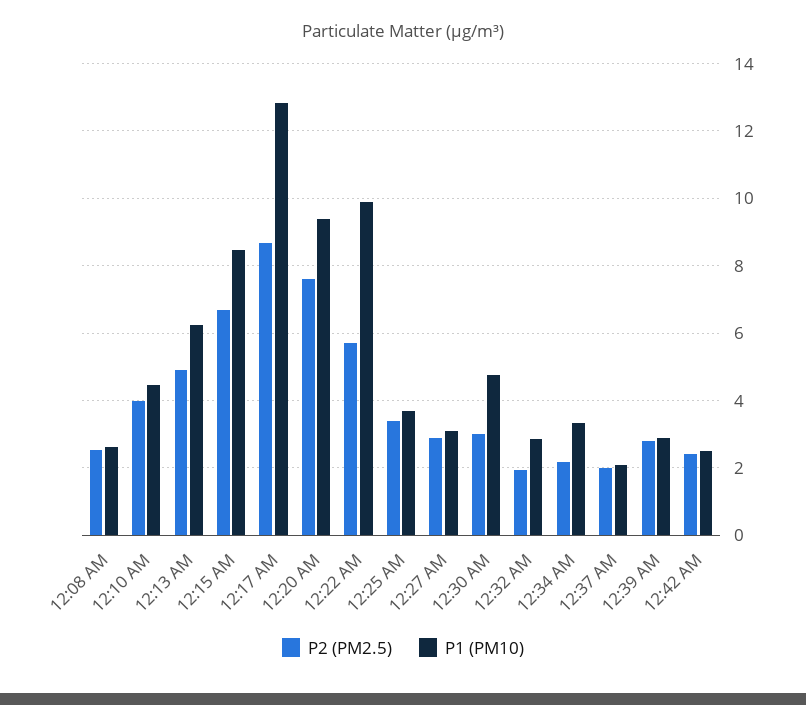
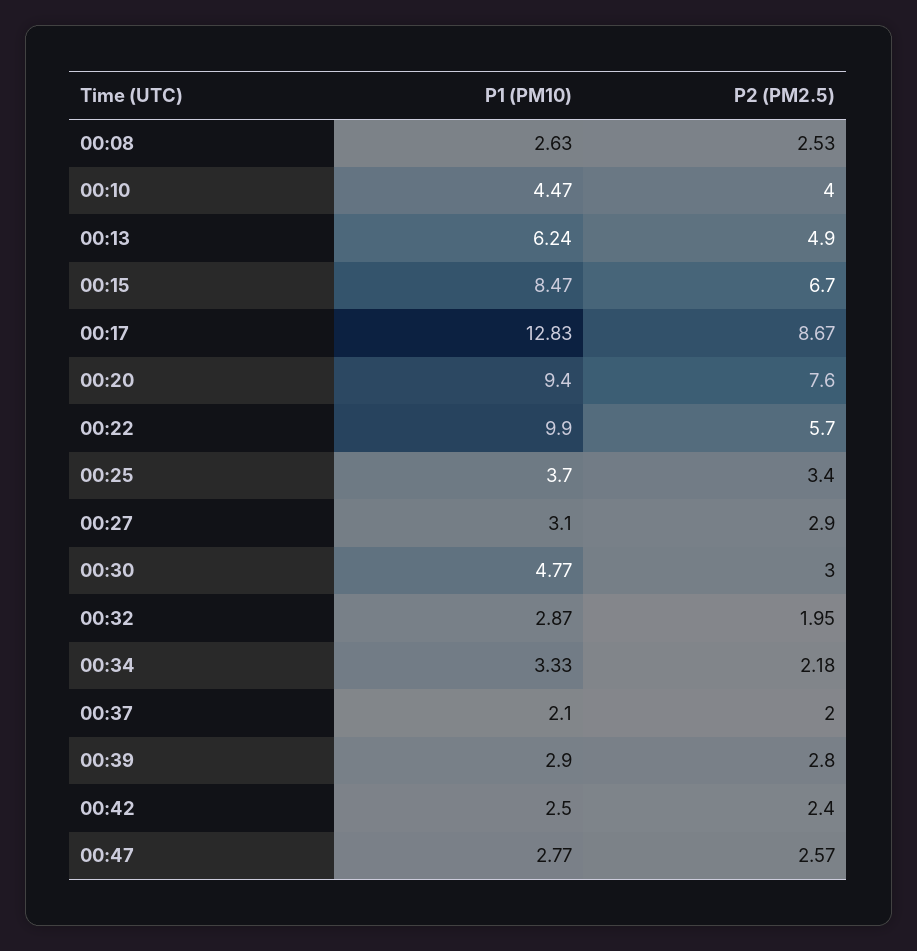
P1 (PM10), 00:47: none -> 2.77
P2 (PM2.5), 00:47: none -> 2.57

